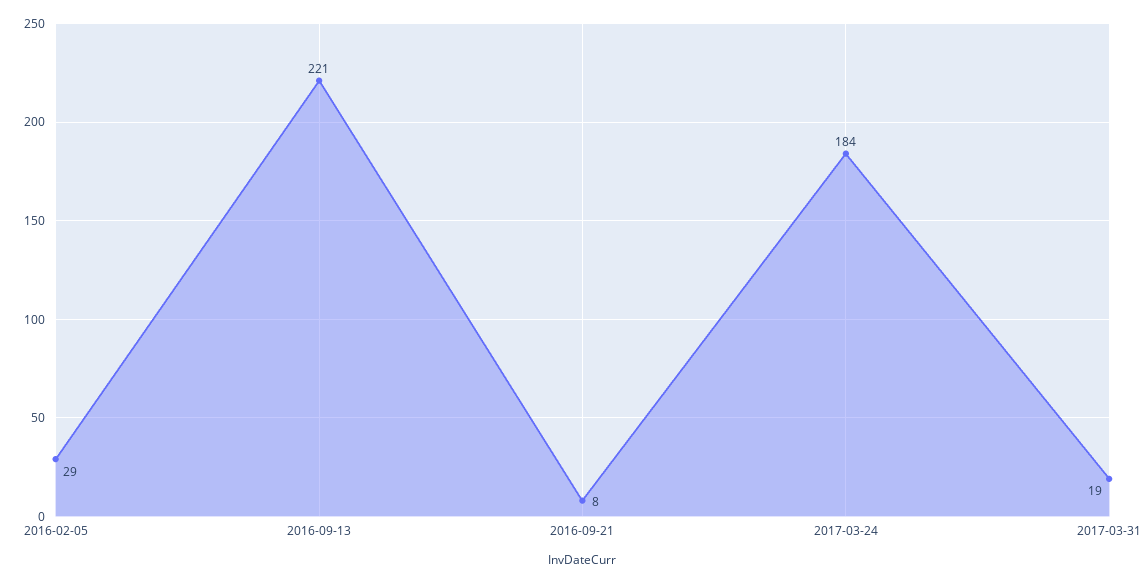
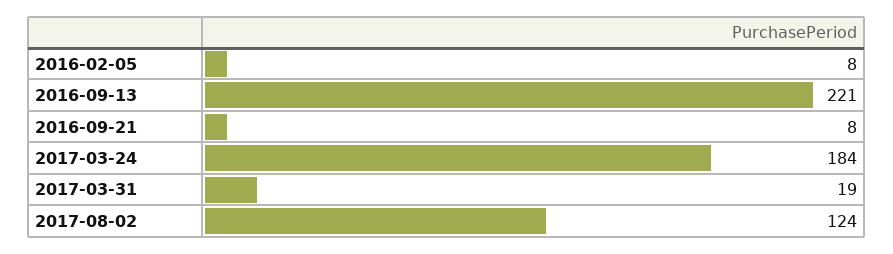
2016-02-05: 29 -> 8
2017-08-02: none -> 124

